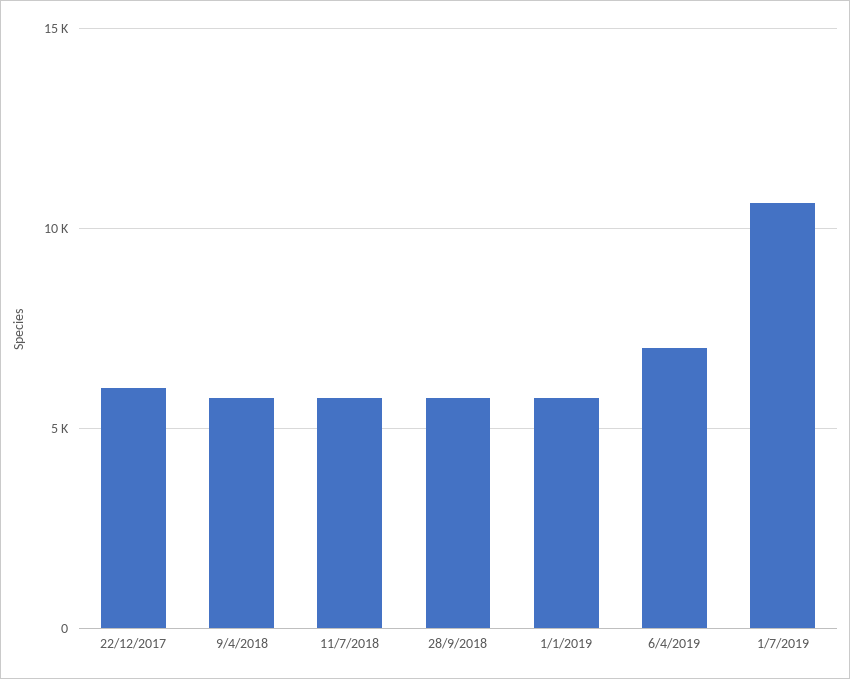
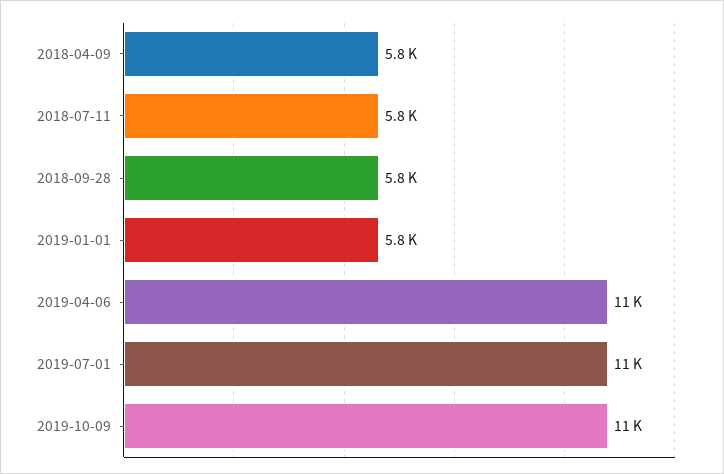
22/12/2017: 6000 -> none
6/4/2019: 7000 -> 11000
2019-10-09: none -> 11000

